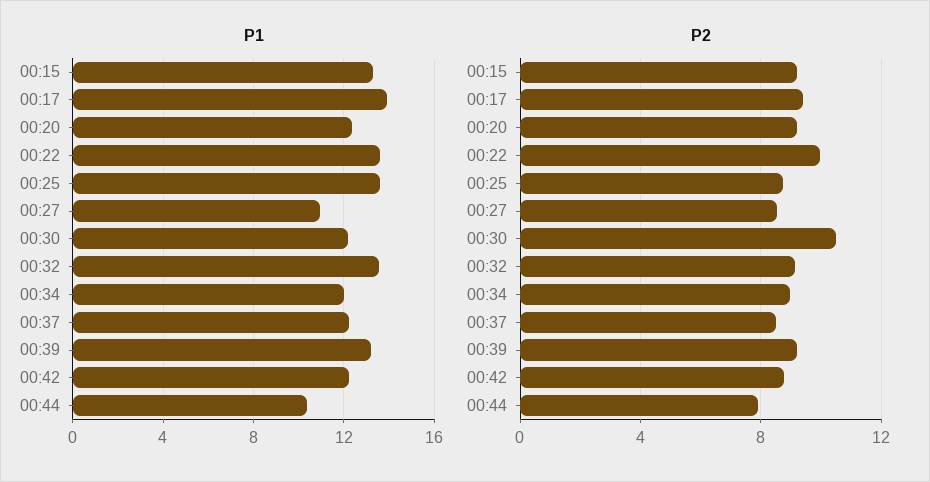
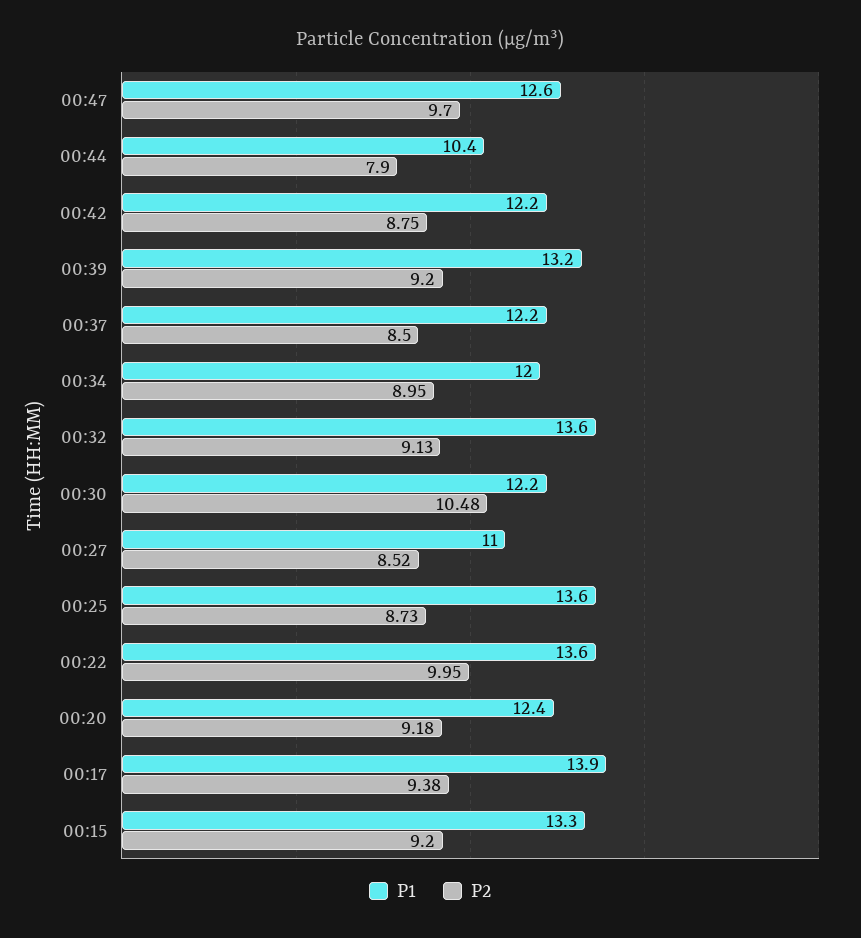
P1, 00:47: none -> 12.6
P2, 00:47: none -> 9.7

